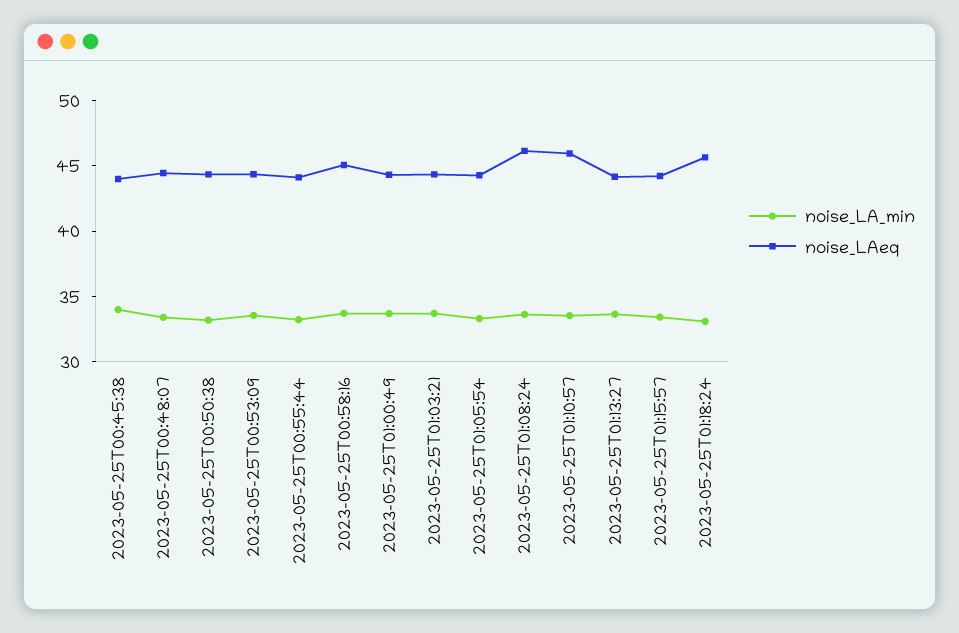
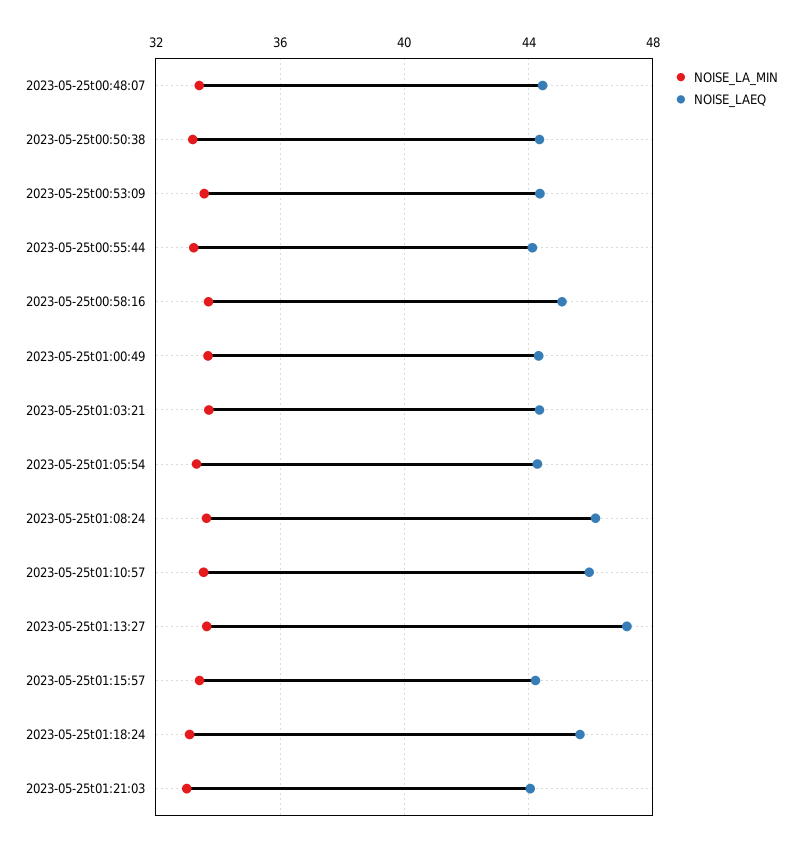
noise_LA_min, 2023-05-25T00:45:38: 34 -> none
noise_LAeq, 2023-05-25T00:45:38: 44 -> none
noise_LAeq, 2023-05-25T01:13:27: 44 -> 47
noise_LA_min, 2023-05-25t01:21:03: none -> 33
noise_LAeq, 2023-05-25t01:21:03: none -> 44

